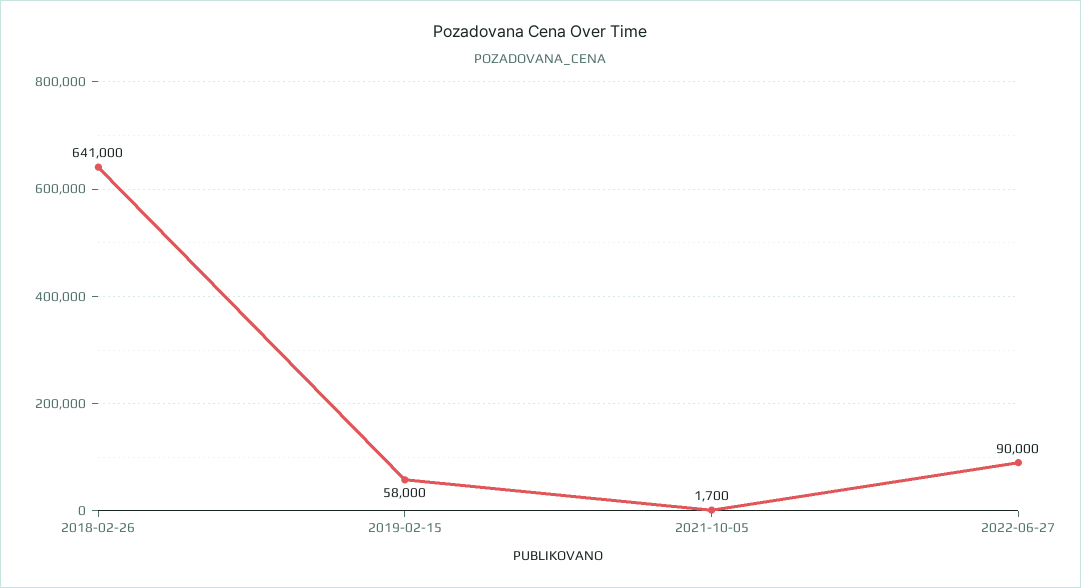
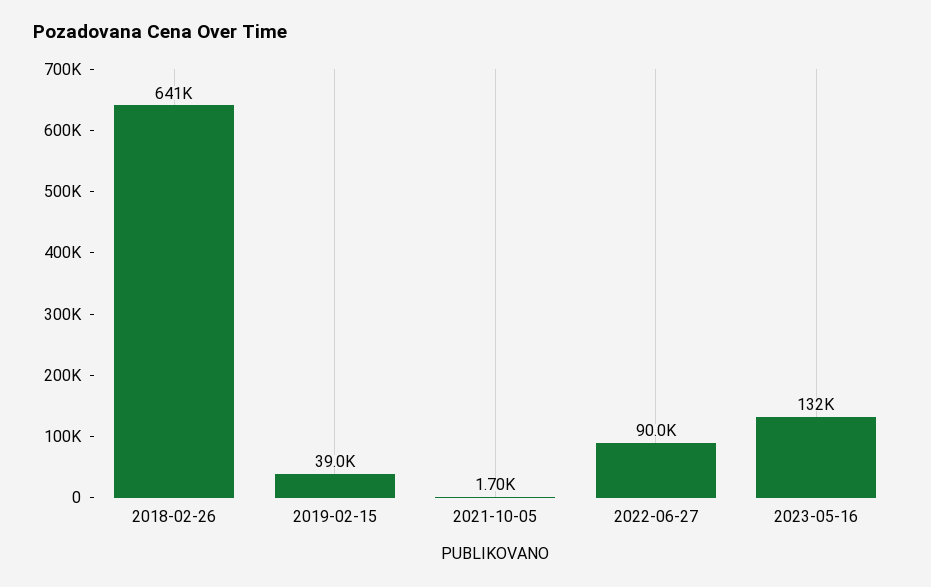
2019-02-15: 58000 -> 39000
2023-05-16: none -> 132000

